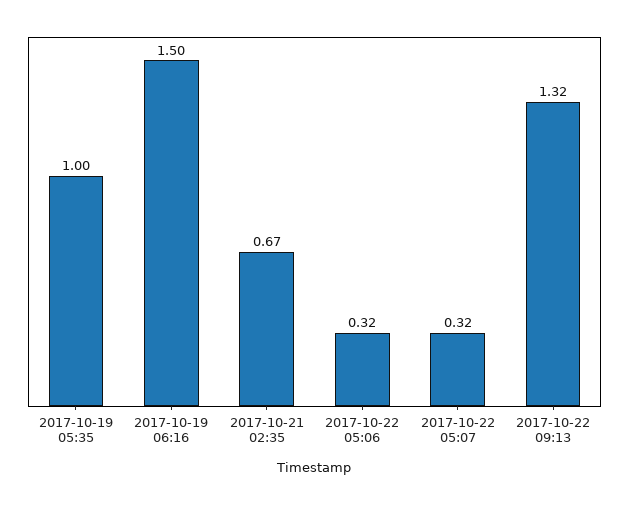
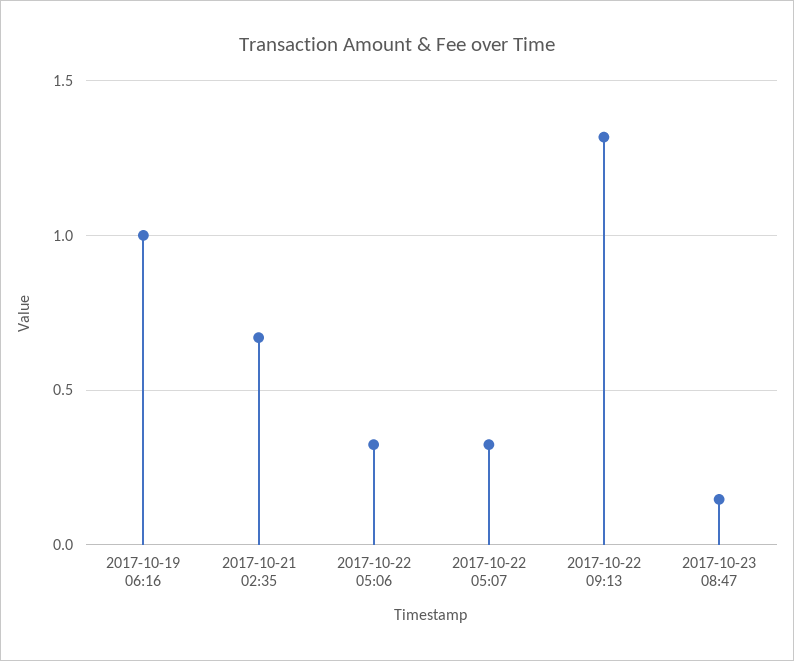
2017-10-19 05:35: 1 -> none
2017-10-19 06:16: 1.5 -> 1
2017-10-23 08:47: none -> 0.15

